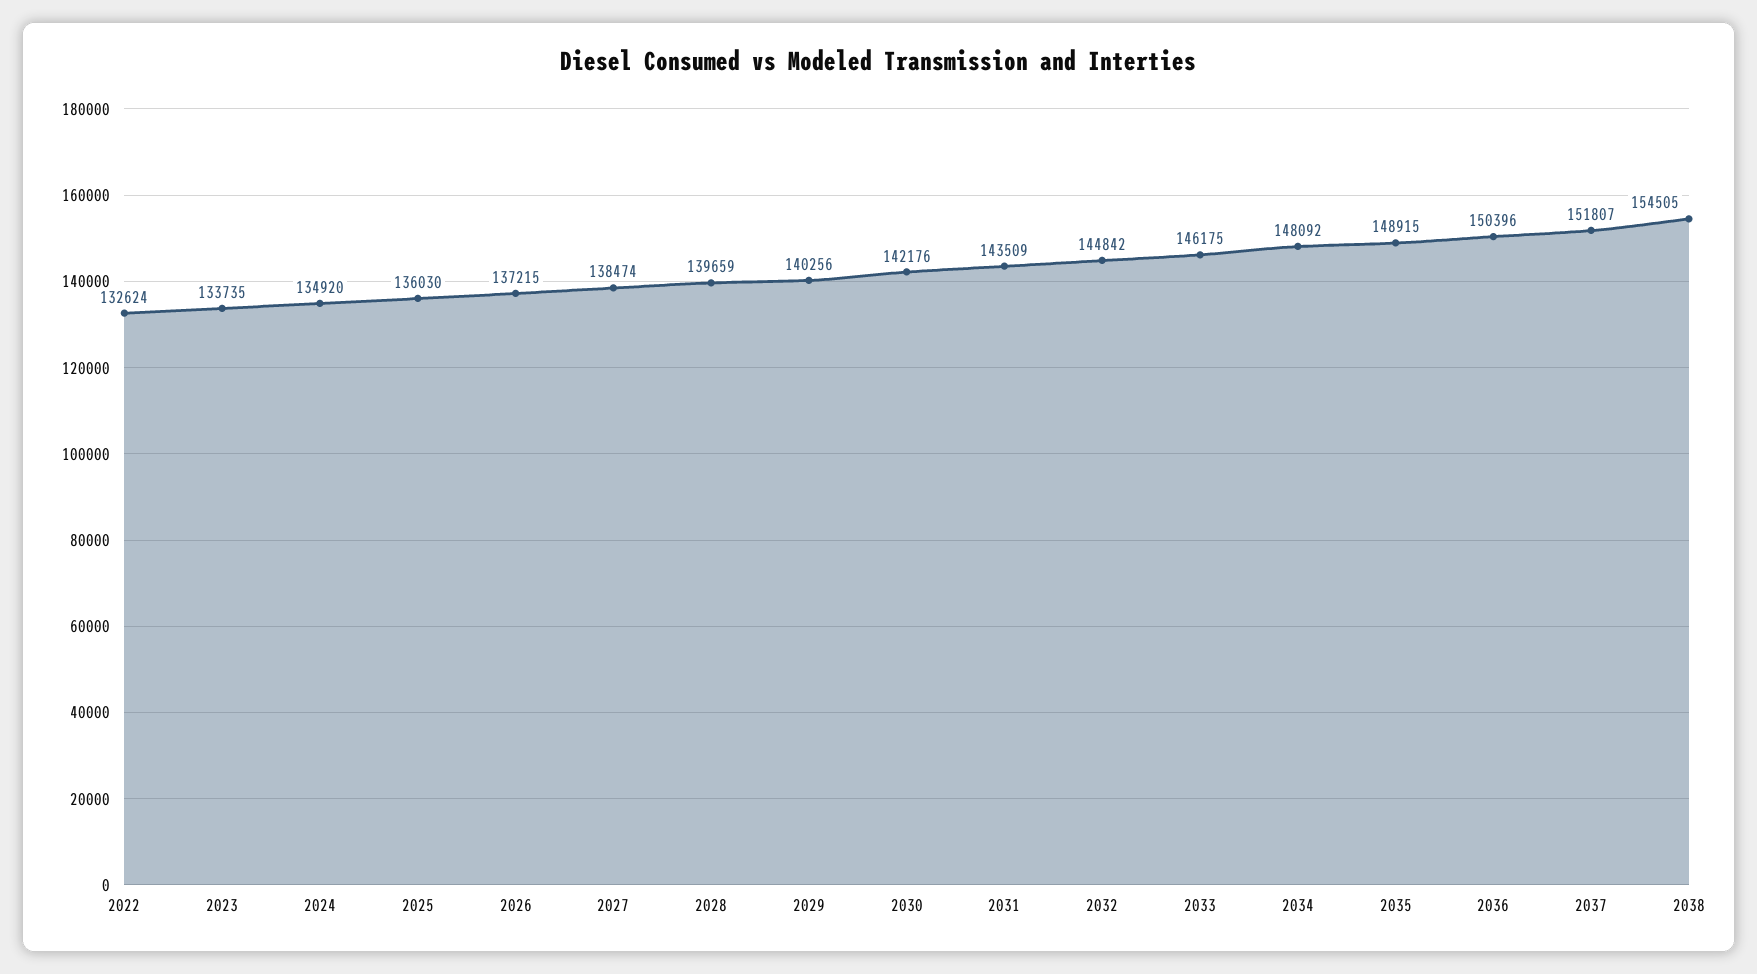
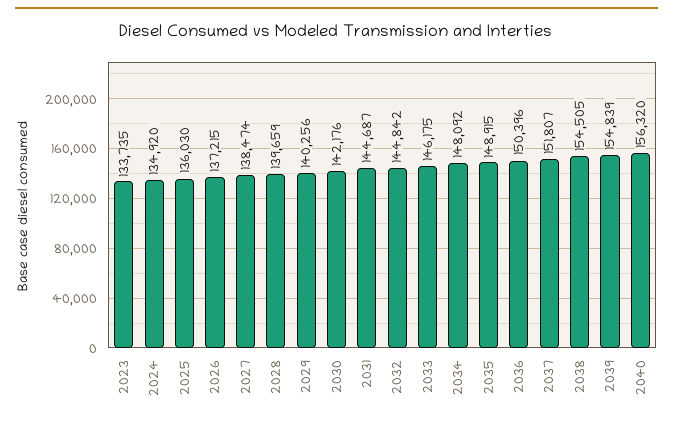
2022: 132624 -> none
2031: 143509 -> 144687
2039: none -> 154839
2040: none -> 156320

